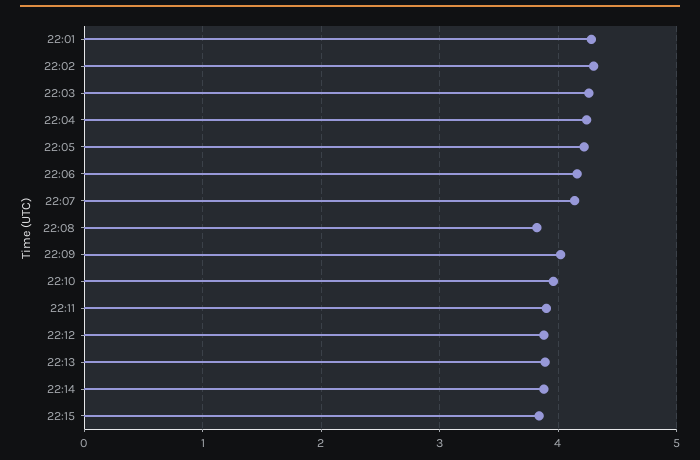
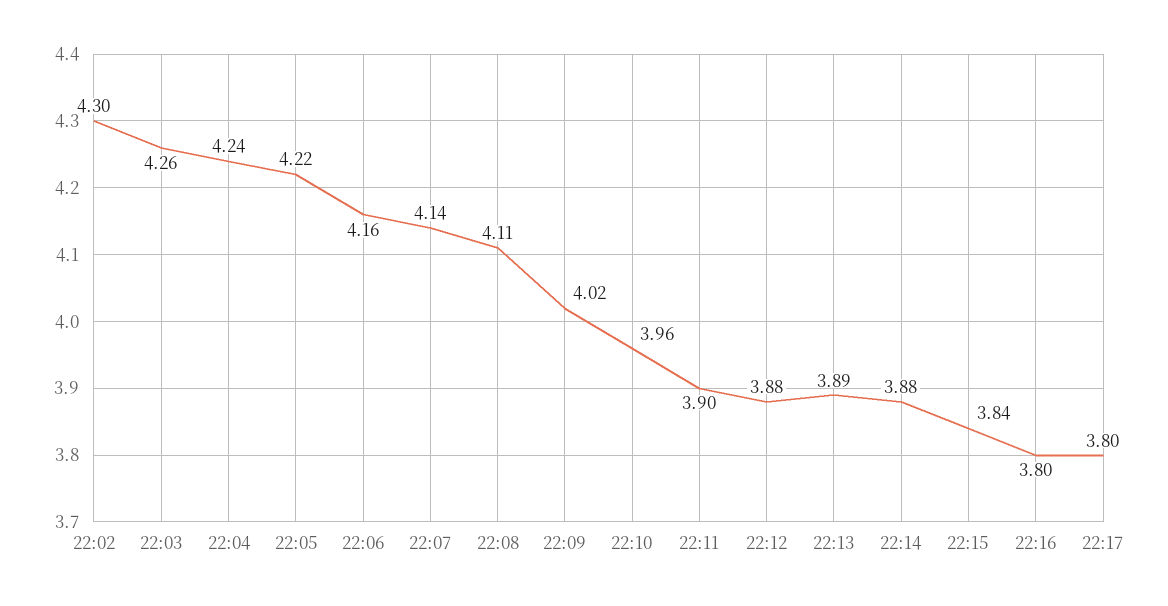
22:01: 4.3 -> none
22:08: 3.8 -> 4.11
22:16: none -> 3.8
22:17: none -> 3.8

